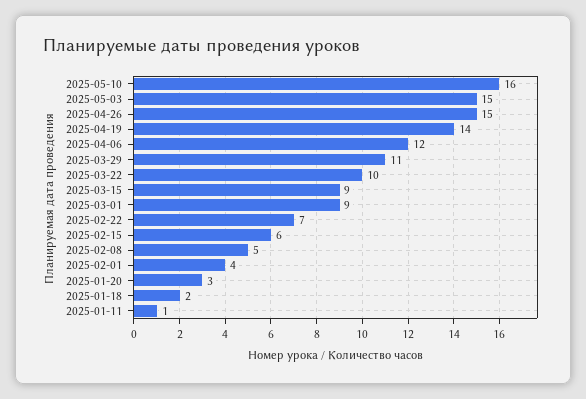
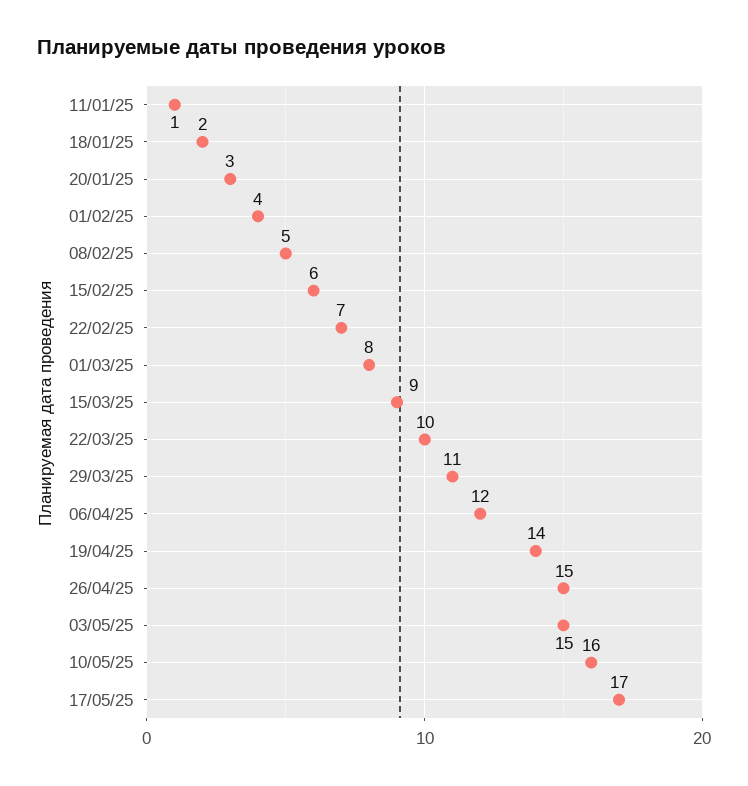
2025-03-01: 9 -> 8
17/05/25: none -> 17

